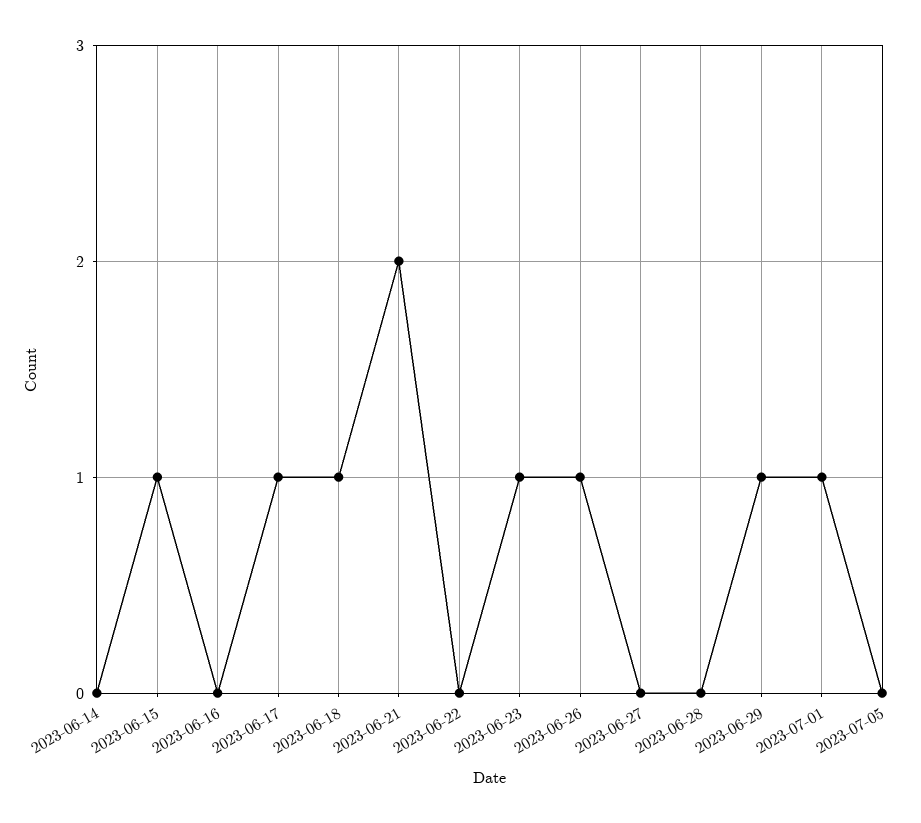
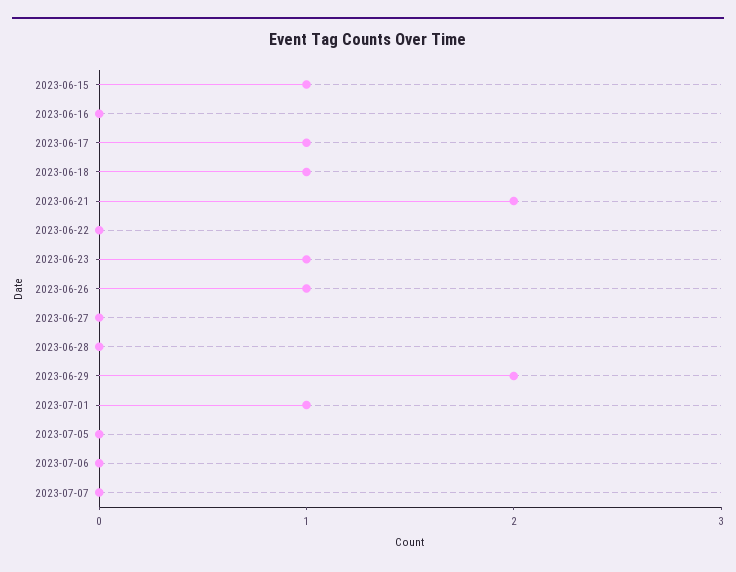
2023-06-14: 0 -> none
2023-06-29: 1 -> 2
2023-07-06: none -> 0
2023-07-07: none -> 0

